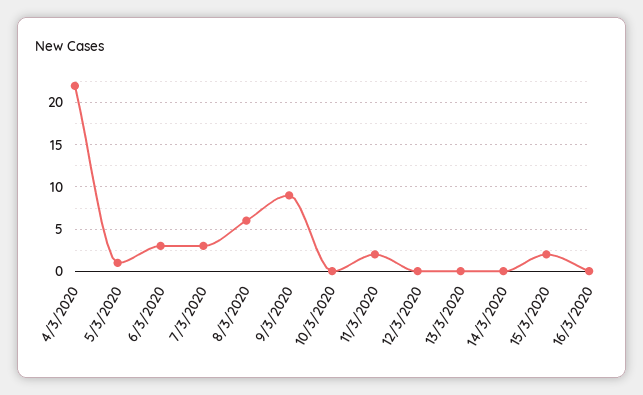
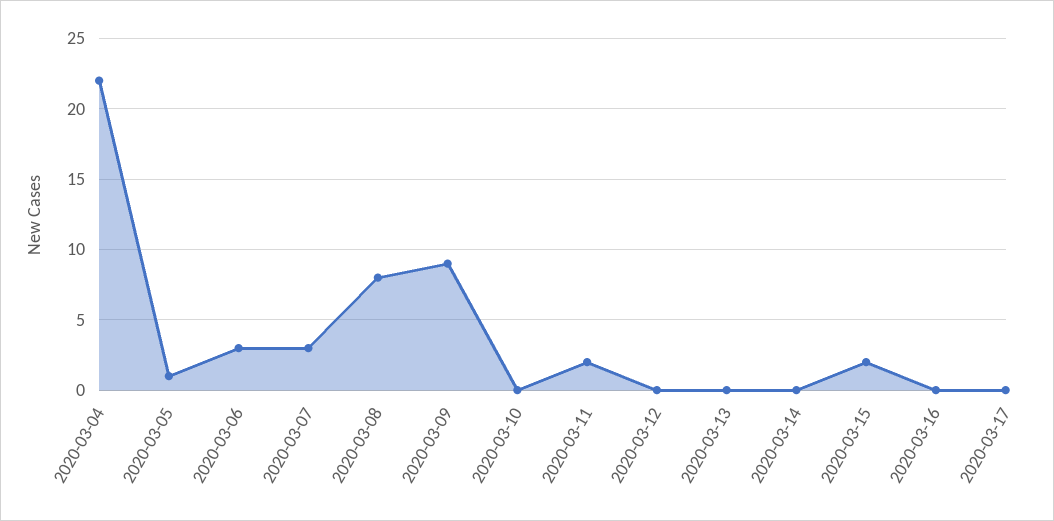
8/3/2020: 6 -> 8
2020-03-17: none -> 0

